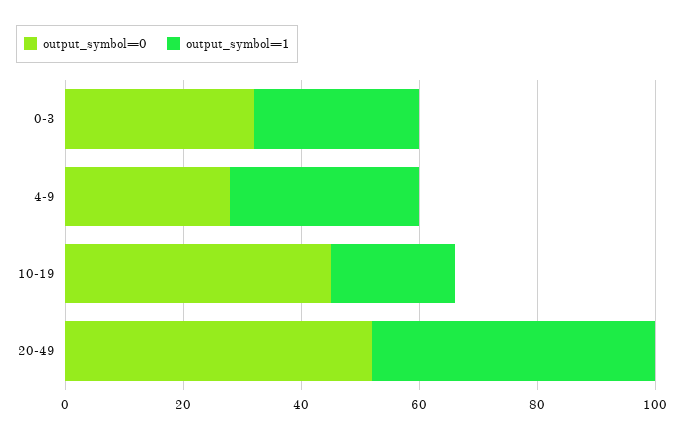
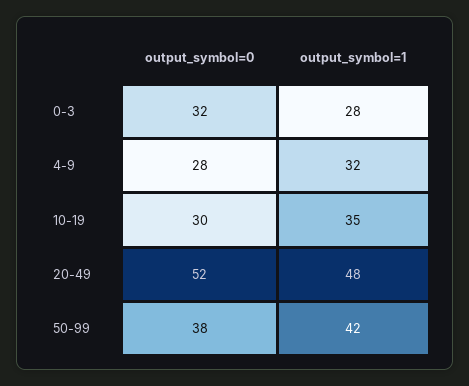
output_symbol=0, 10-19: 45 -> 30
output_symbol=1, 10-19: 20 -> 35
output_symbol=0, 50-99: none -> 38
output_symbol=1, 50-99: none -> 42

